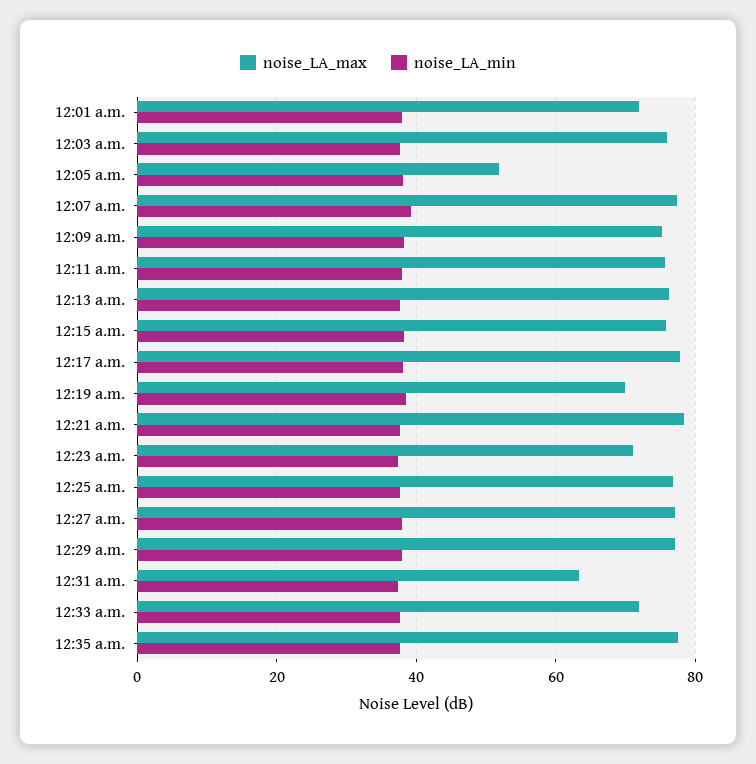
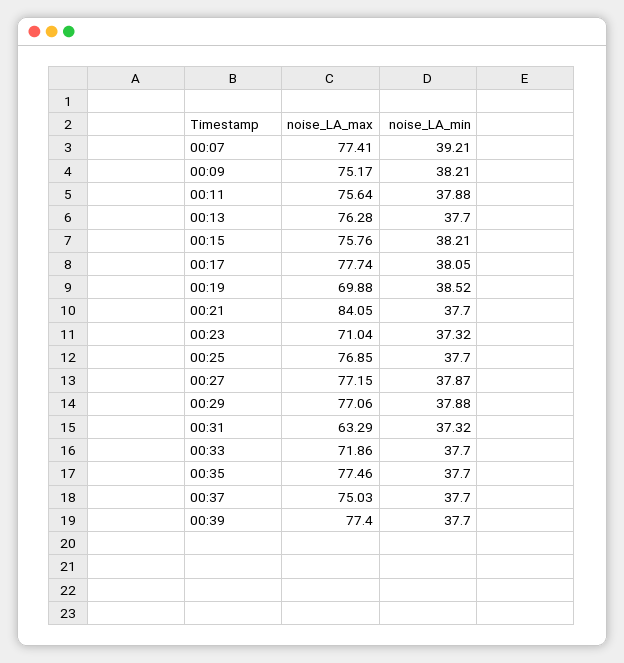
noise_LA_max, 12:01 a.m.: 72 -> none
noise_LA_min, 12:01 a.m.: 38 -> none
noise_LA_max, 12:03 a.m.: 76 -> none
noise_LA_min, 12:03 a.m.: 38 -> none
noise_LA_max, 12:05 a.m.: 52 -> none
noise_LA_min, 12:05 a.m.: 38 -> none
noise_LA_max, 12:21 a.m.: 78 -> 84.05
noise_LA_max, 00:37: none -> 75.03
noise_LA_min, 00:37: none -> 37.7
noise_LA_max, 00:39: none -> 77.4
noise_LA_min, 00:39: none -> 37.7

